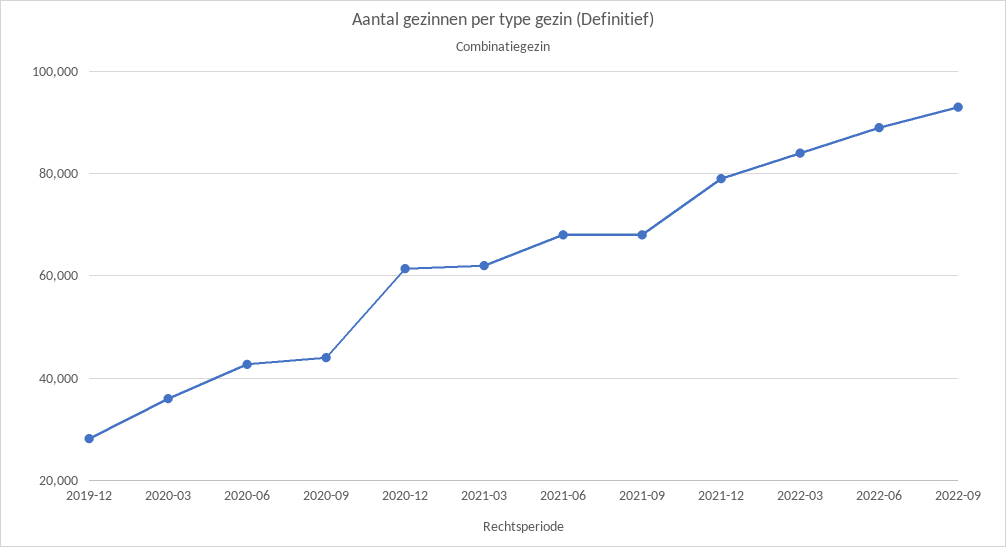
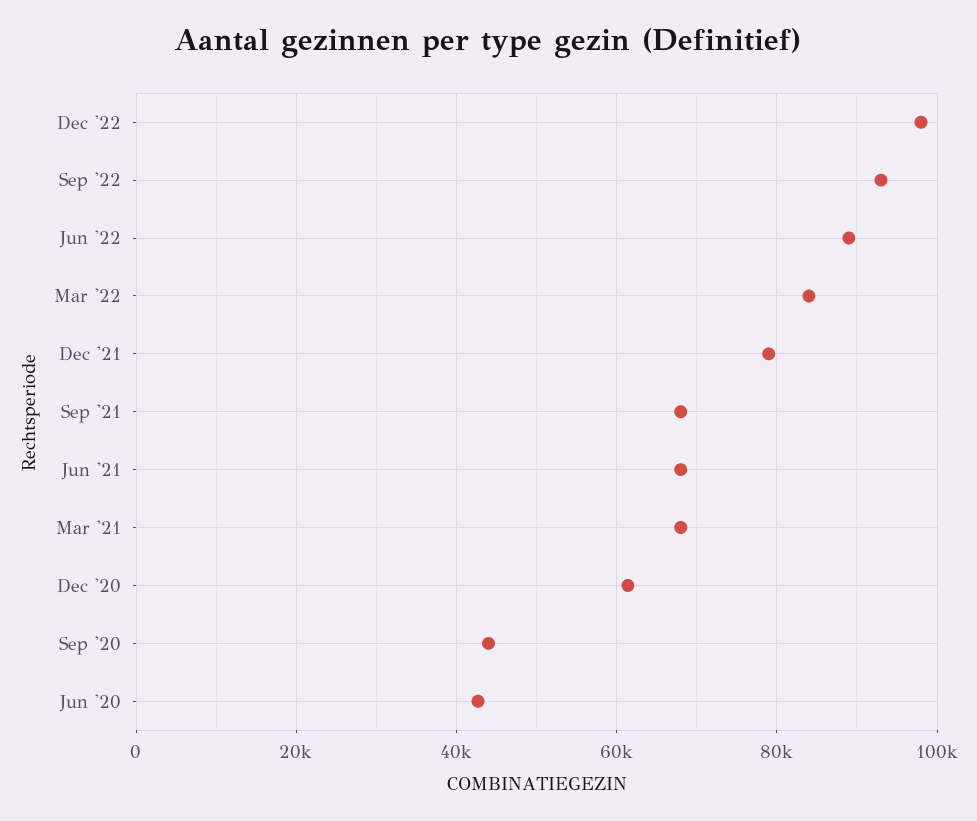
2019-12: 28000 -> none
2020-03: 36000 -> none
2021-03: 62000 -> 68000
Dec '22: none -> 98000

